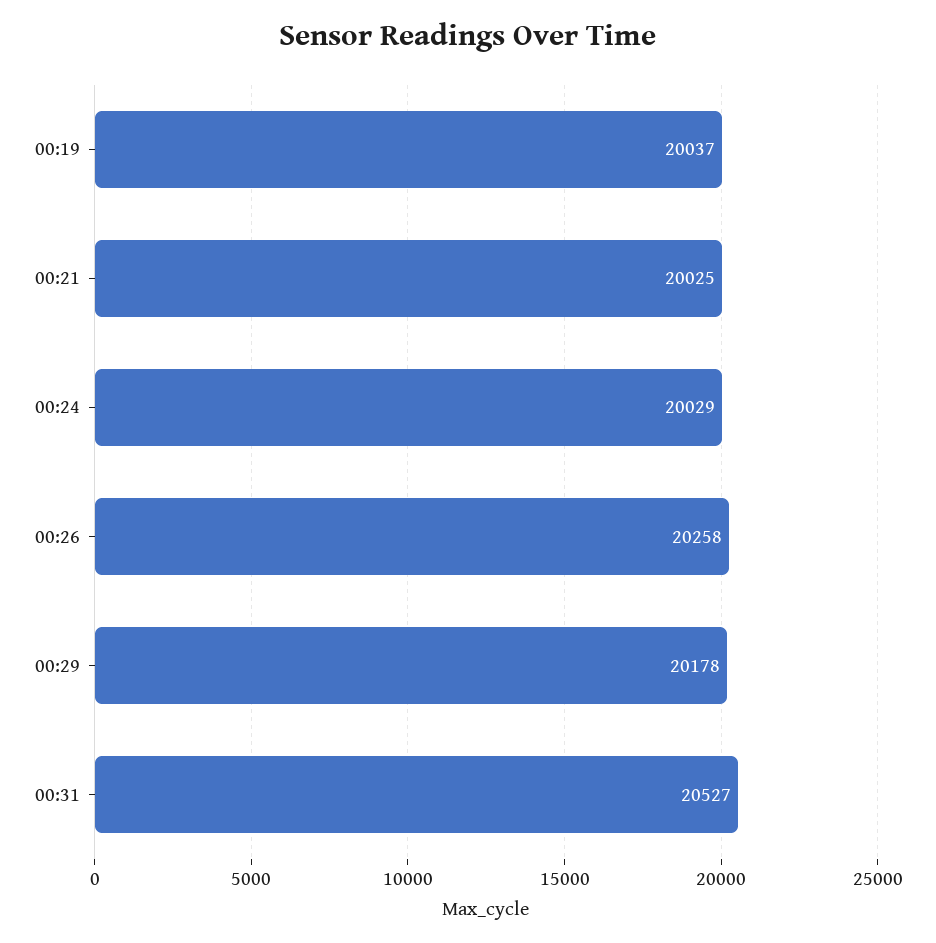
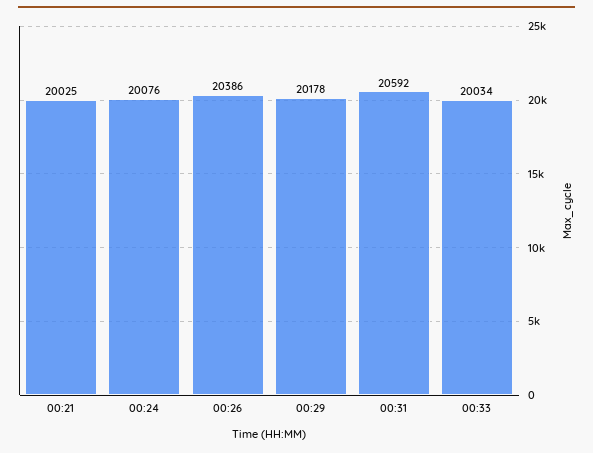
00:19: 20037 -> none
00:24: 20029 -> 20076
00:26: 20258 -> 20386
00:31: 20527 -> 20592
00:33: none -> 20034

